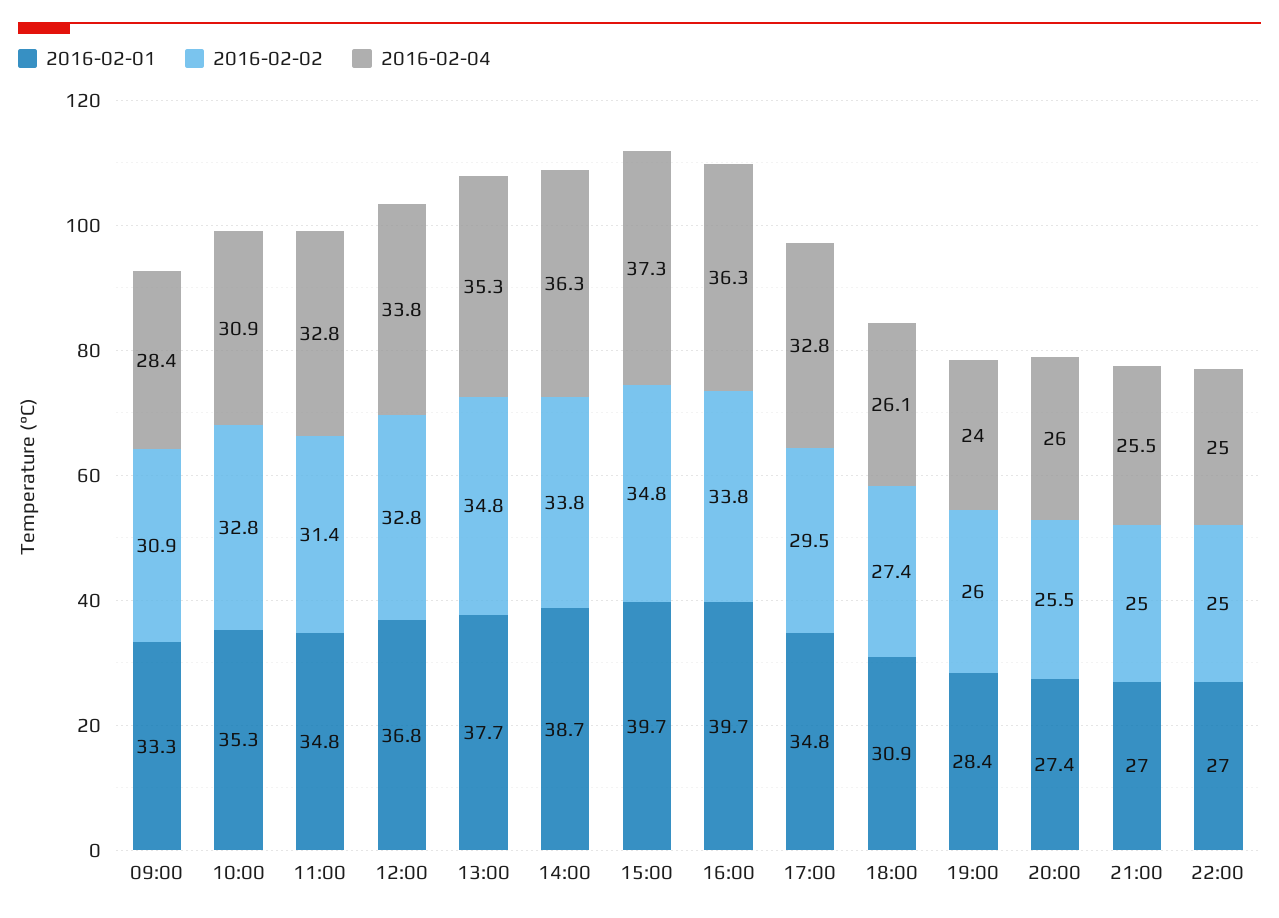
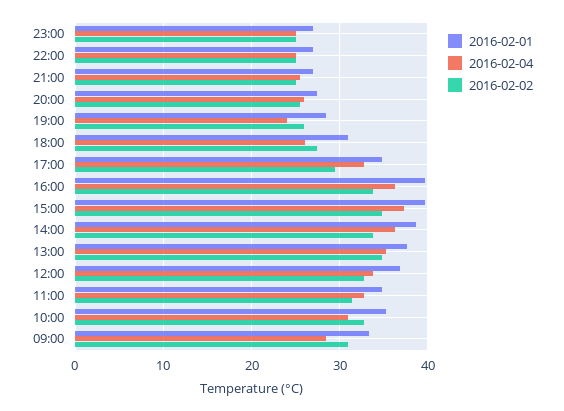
2016-02-01, 23:00: none -> 27
2016-02-04, 23:00: none -> 25
2016-02-02, 23:00: none -> 25

